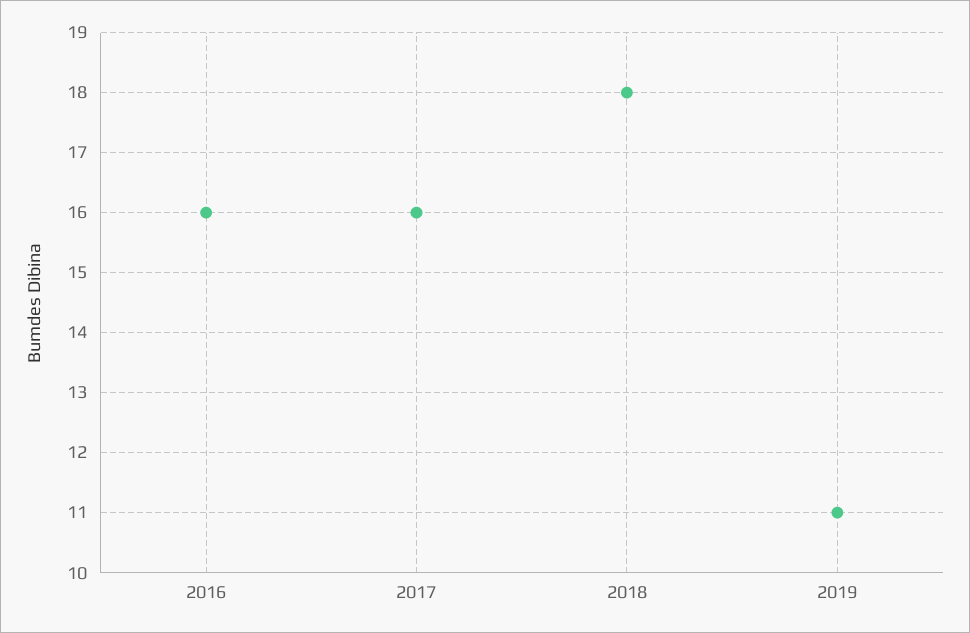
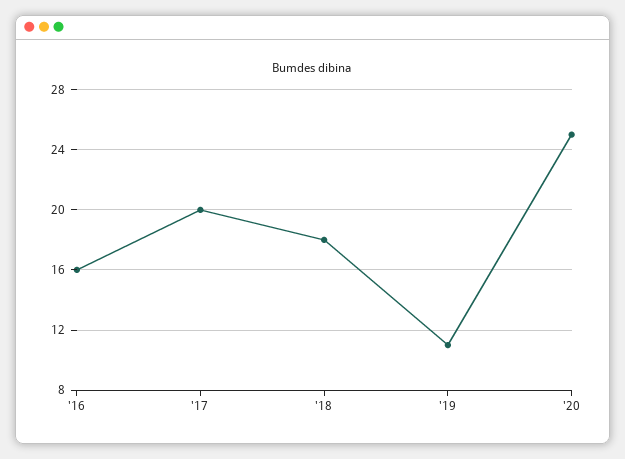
2017: 16 -> 20
'20: none -> 25

